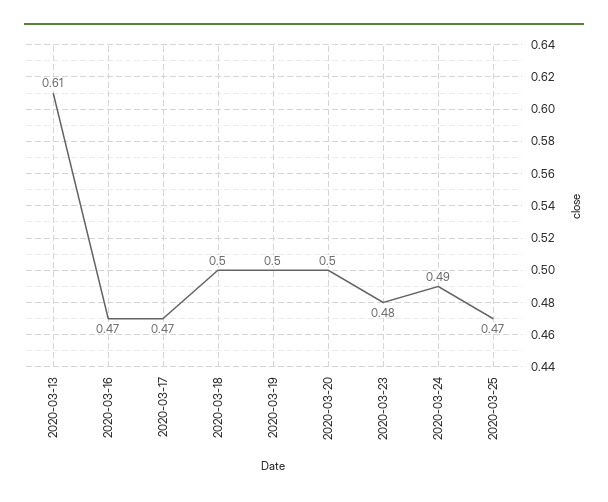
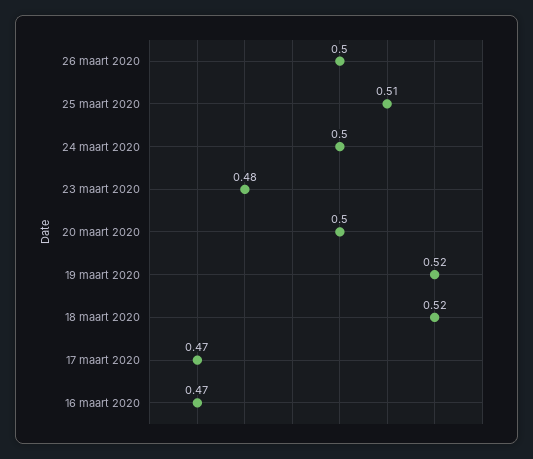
2020-03-13: 0.61 -> none
2020-03-18: 0.5 -> 0.52
2020-03-19: 0.5 -> 0.52
2020-03-24: 0.49 -> 0.5
2020-03-25: 0.47 -> 0.51
26 maart 2020: none -> 0.5

